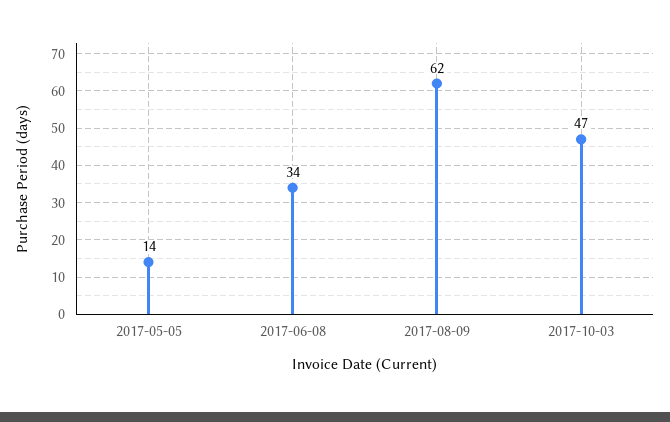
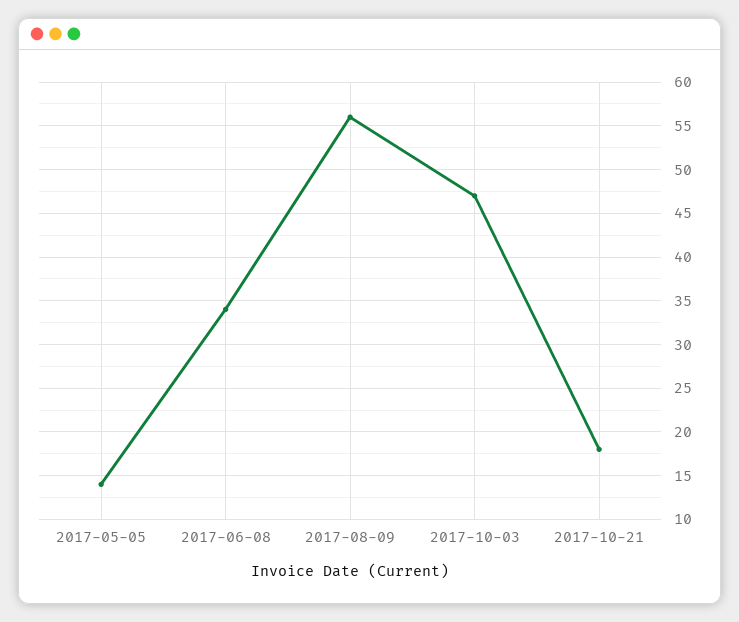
2017-08-09: 62 -> 56
2017-10-21: none -> 18

